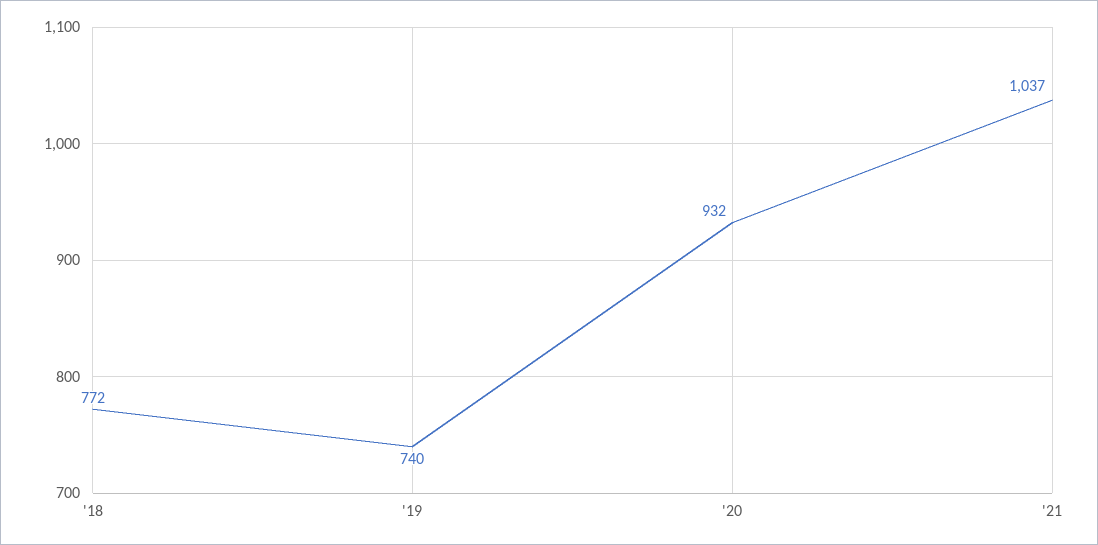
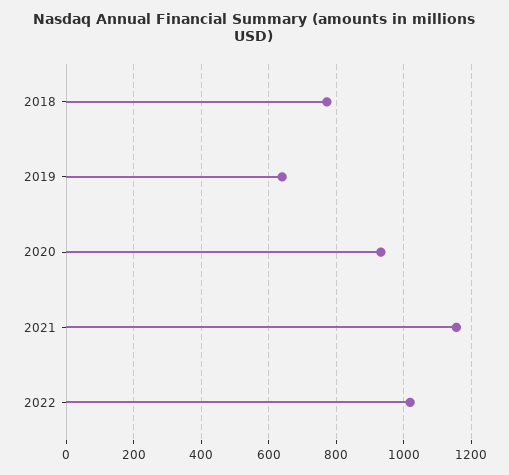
'19: 740 -> 640
'21: 1037 -> 1160
2022: none -> 1020

